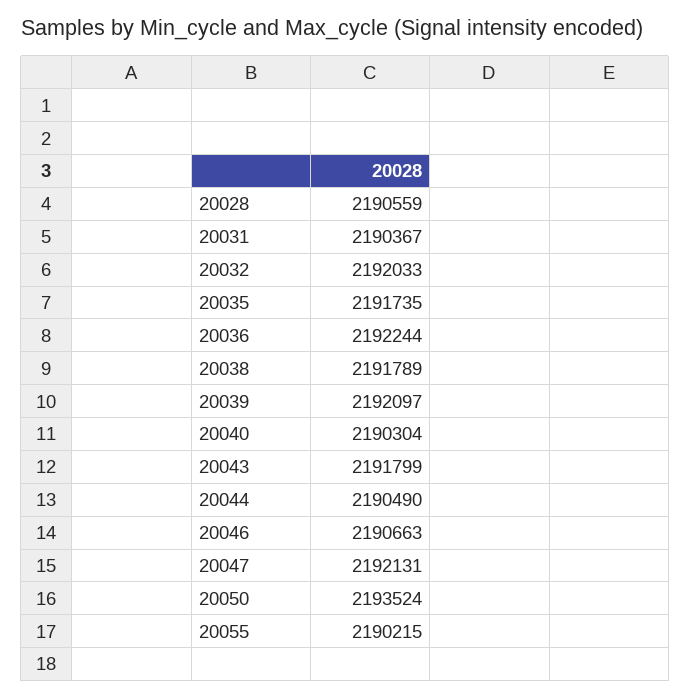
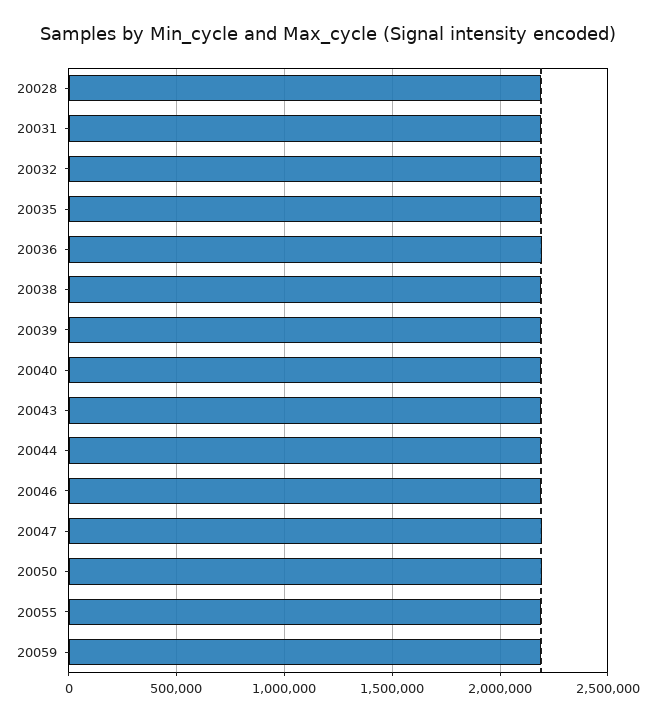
20059: none -> 2200000

